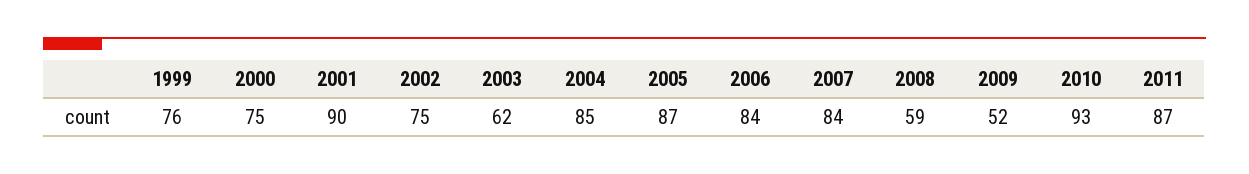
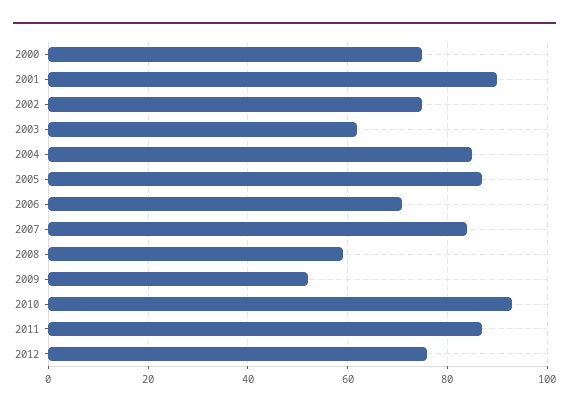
1999: 76 -> none
2006: 84 -> 70
2012: none -> 75

